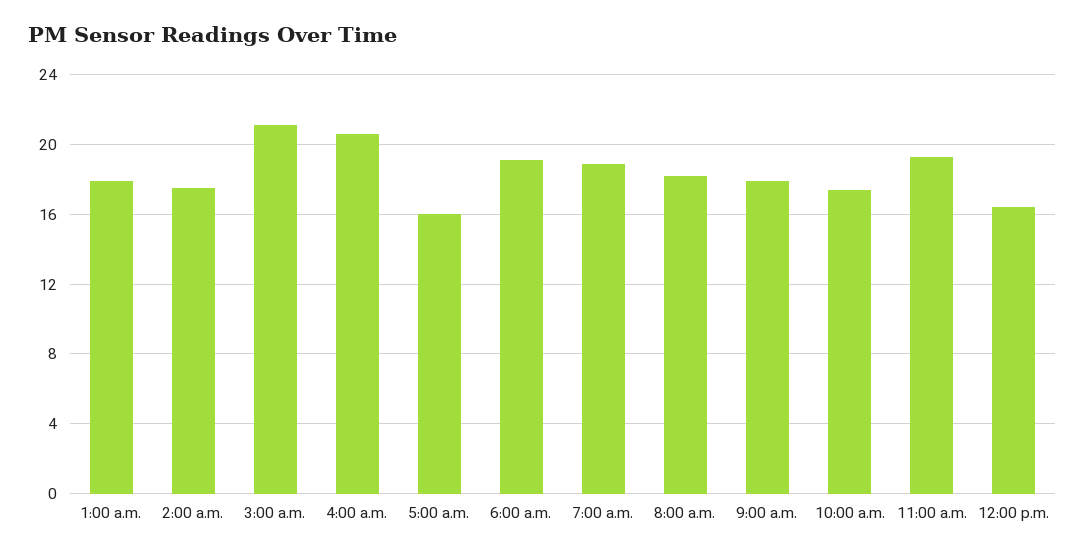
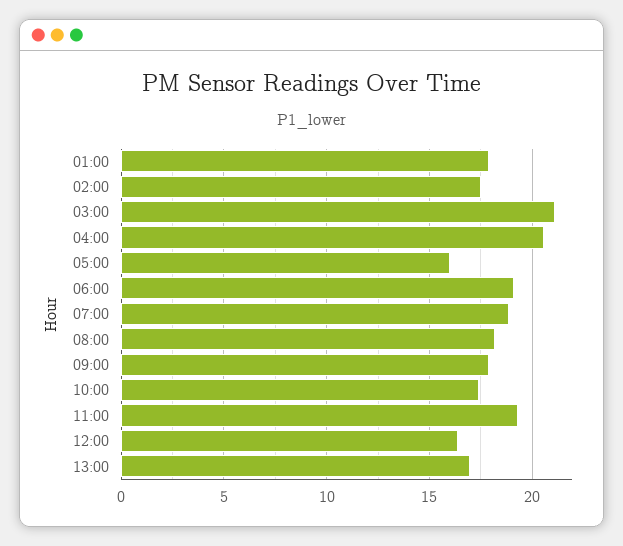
13:00: none -> 17

